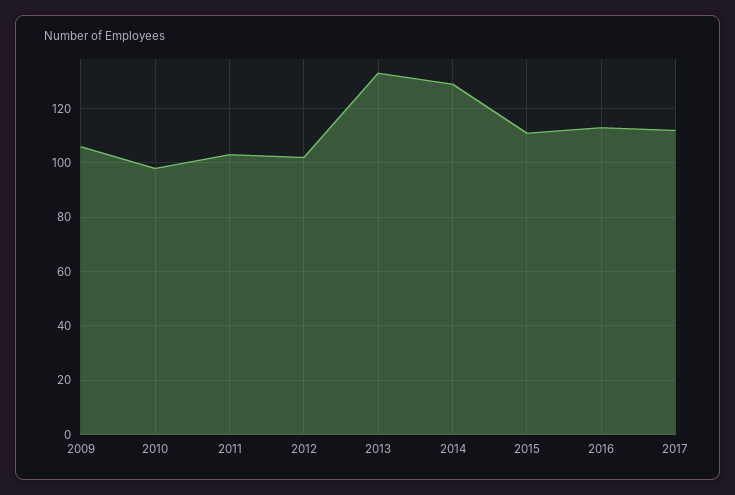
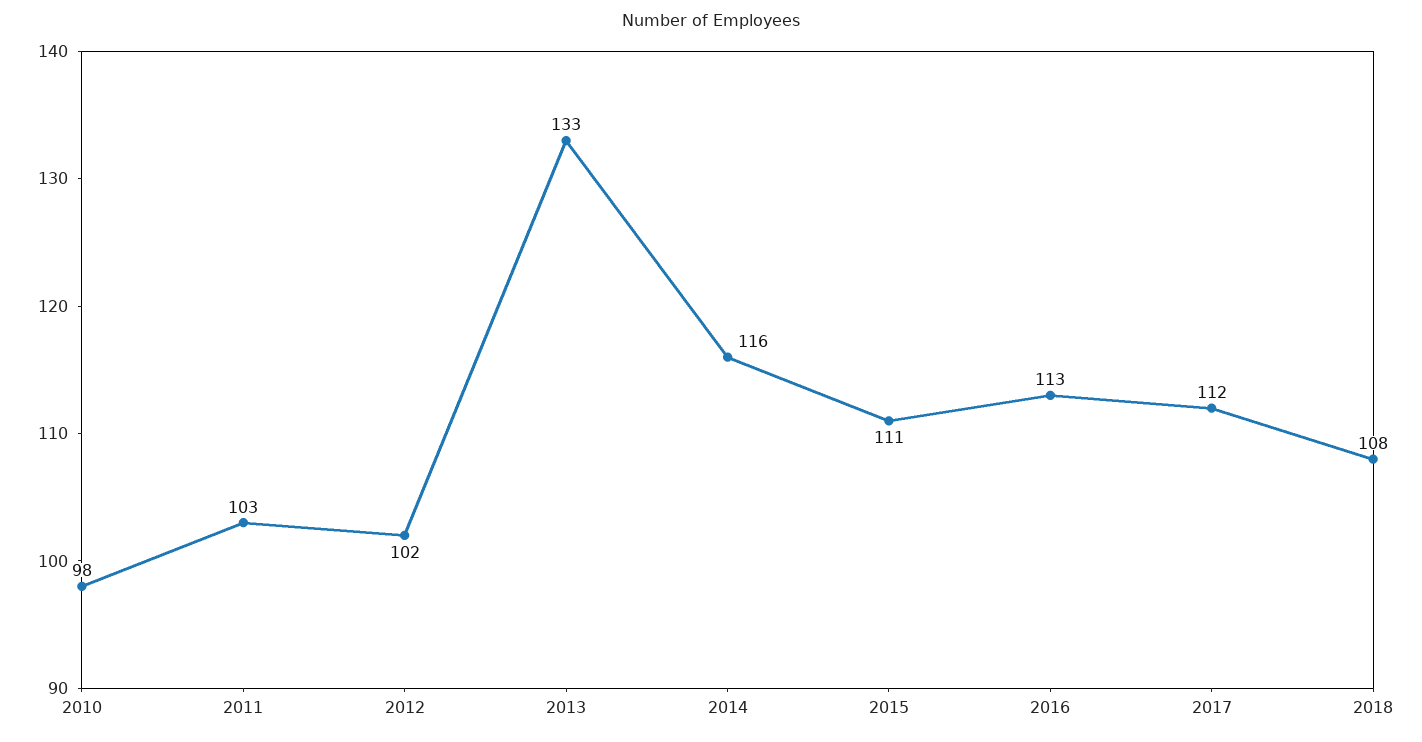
2009: 105 -> none
2014: 130 -> 116
2018: none -> 108

